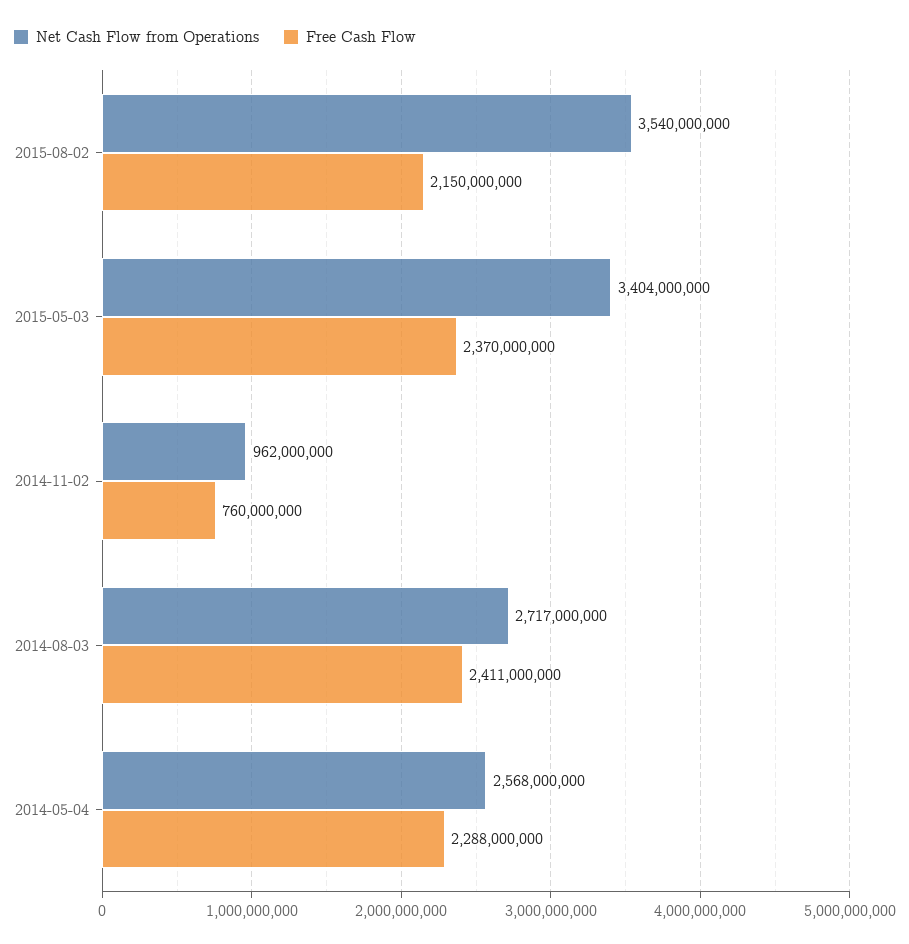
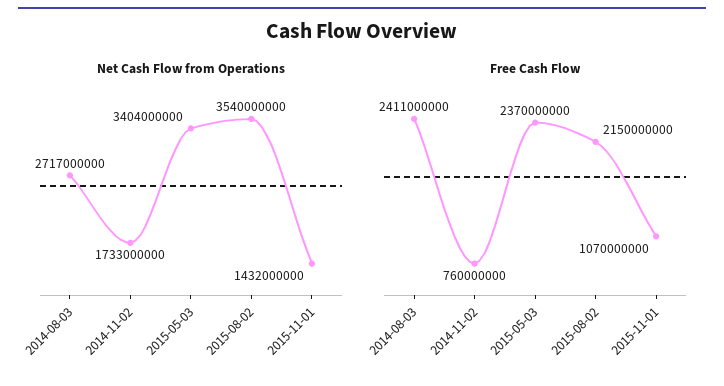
Net Cash Flow from Operations, 2014-11-02: 962000000 -> 1733000000
Net Cash Flow from Operations, 2014-05-04: 2568000000 -> none
Free Cash Flow, 2014-05-04: 2288000000 -> none
Net Cash Flow from Operations, 2015-11-01: none -> 1432000000
Free Cash Flow, 2015-11-01: none -> 1070000000

